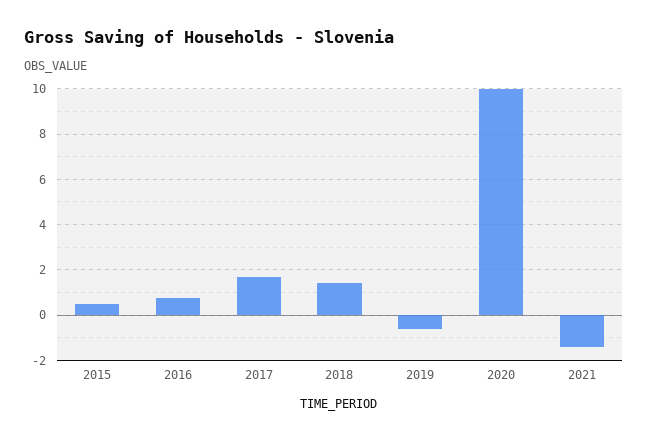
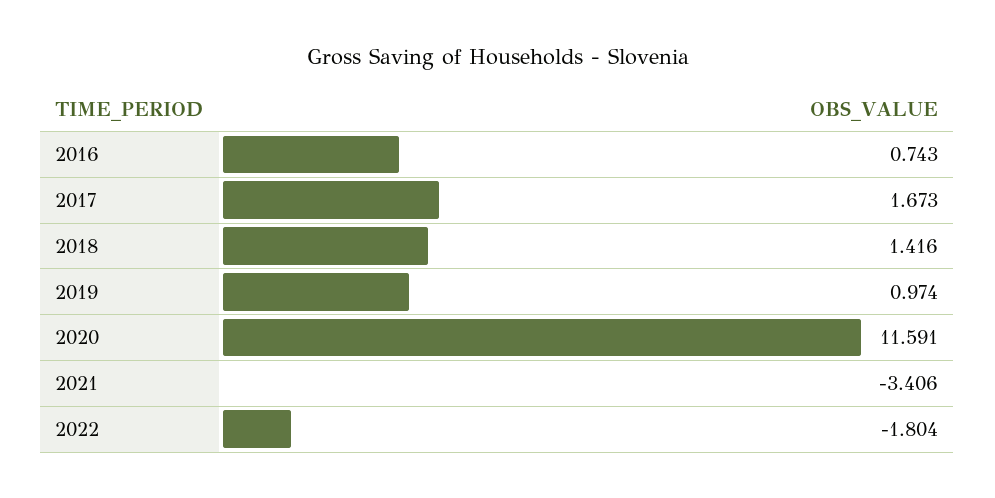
2015: 0.5 -> none
2019: -0.5 -> 0.974
2020: 10 -> 11.591
2021: -1.5 -> -3.406
2022: none -> -1.804

